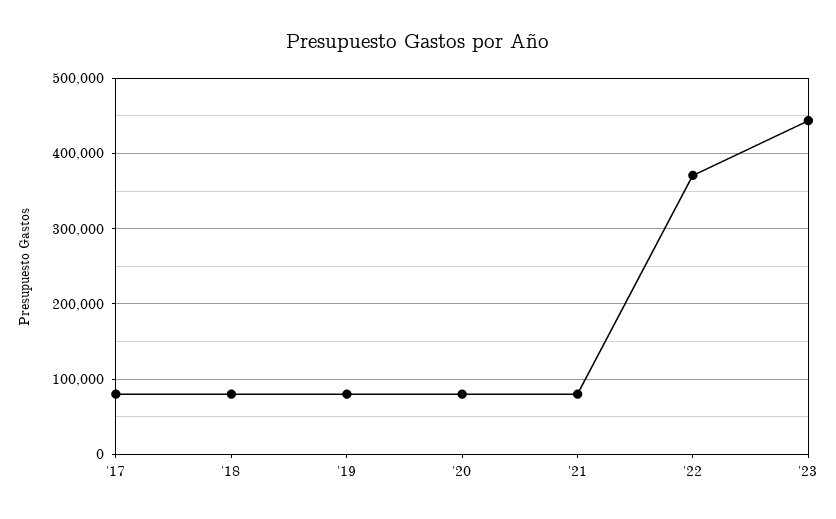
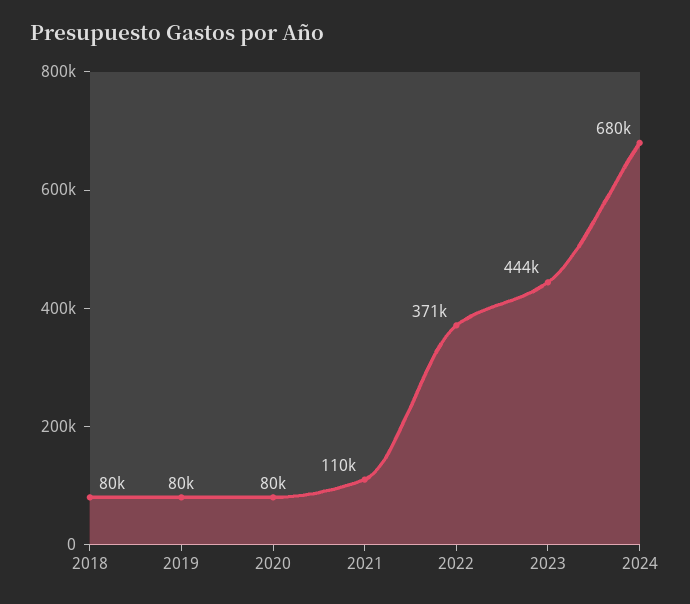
'17: 80000 -> none
'21: 80000 -> 110000
2024: none -> 680000

